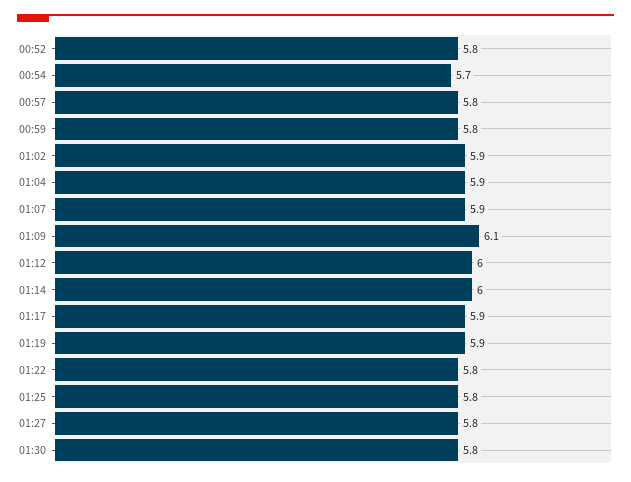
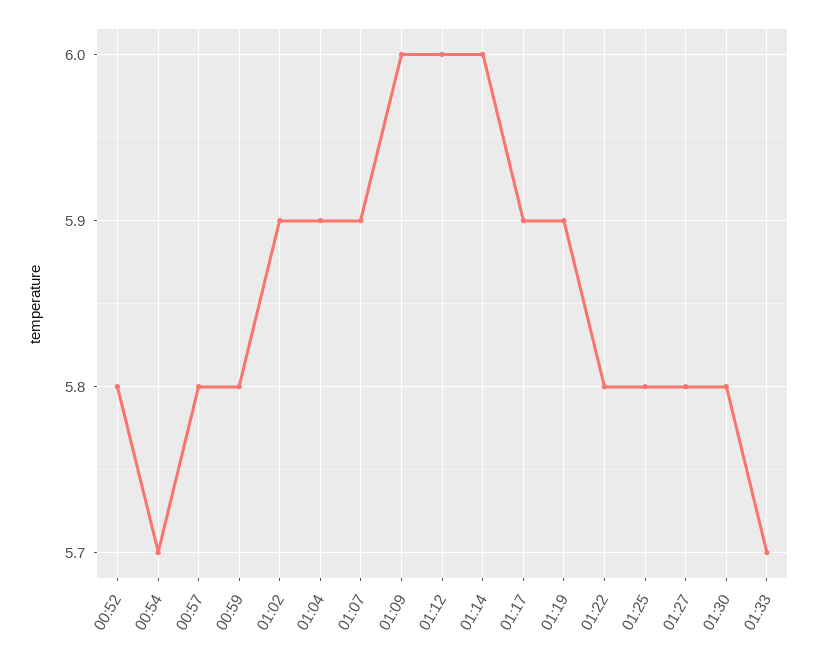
01:09: 6.1 -> 6
01:33: none -> 5.7

